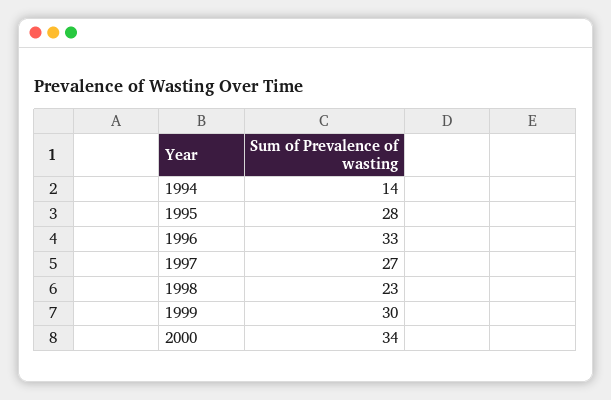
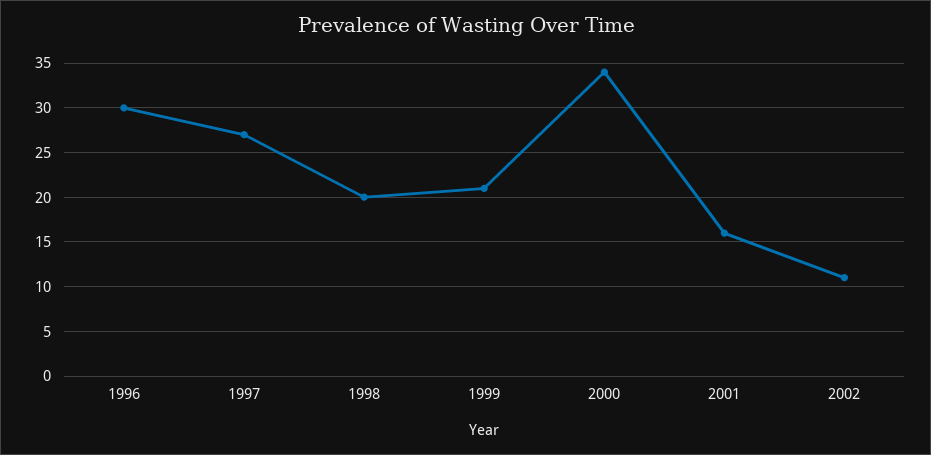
1994: 14 -> none
1995: 28 -> none
1996: 33 -> 30
1998: 23 -> 20
1999: 30 -> 21
2001: none -> 16
2002: none -> 11

